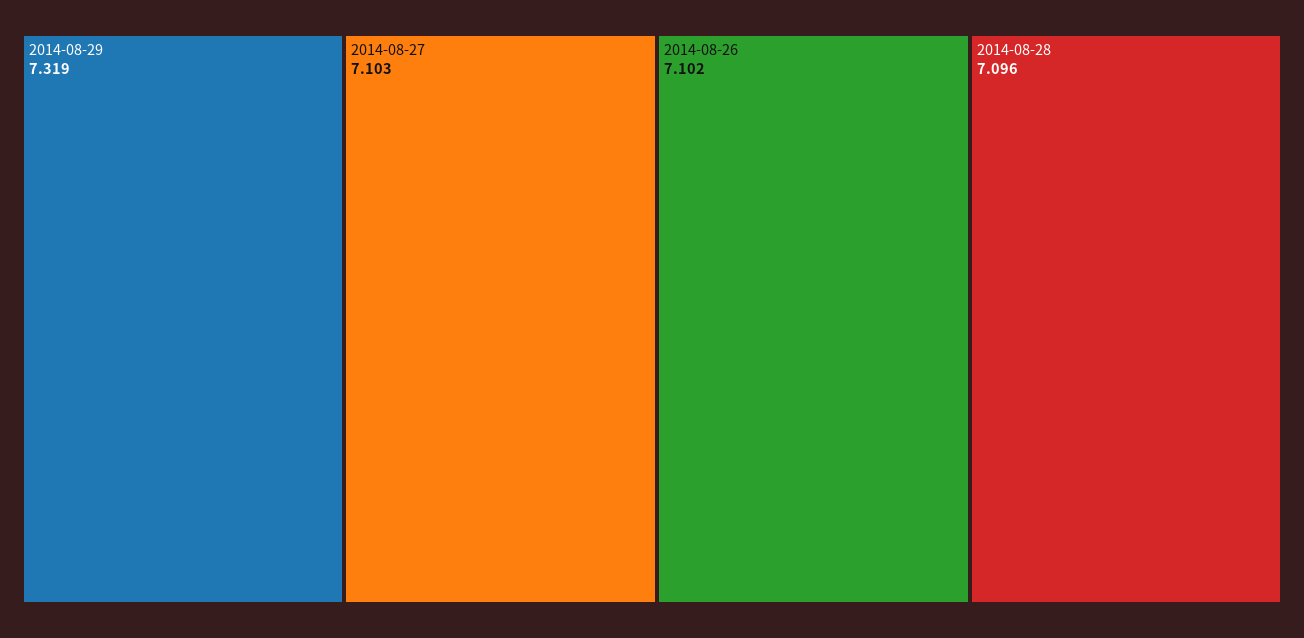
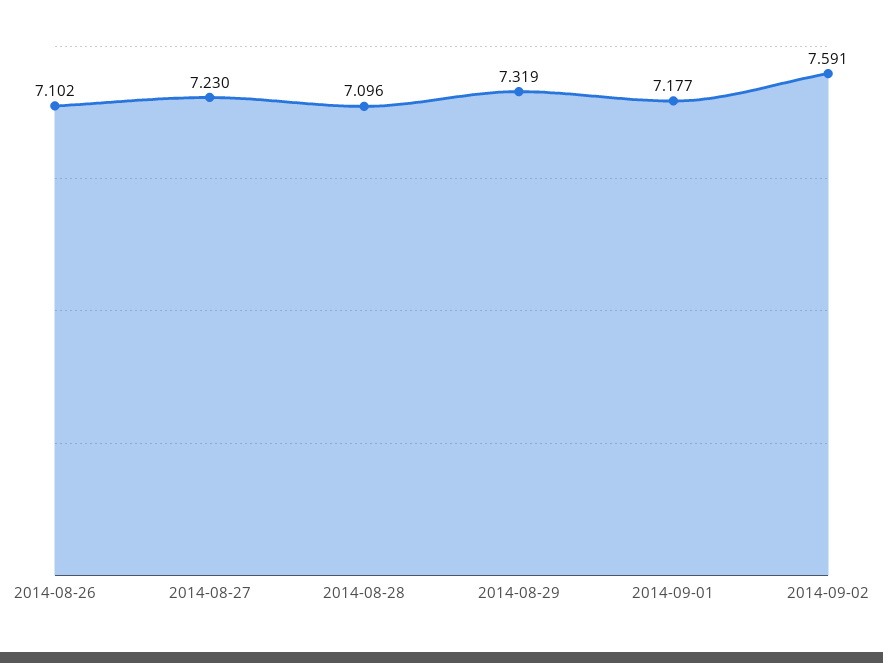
2014-08-27: 7.103 -> 7.23
2014-09-01: none -> 7.177
2014-09-02: none -> 7.591

